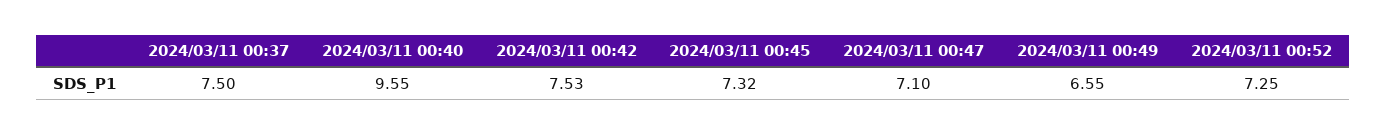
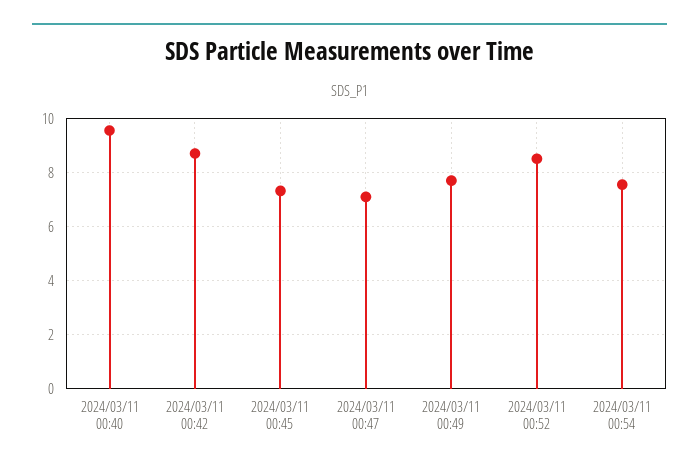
2024/03/11 00:37: 7.5 -> none
2024/03/11 00:42: 7.53 -> 8.75
2024/03/11 00:49: 6.55 -> 7.75
2024/03/11 00:52: 7.25 -> 8.5
2024/03/11 00:54: none -> 7.5

